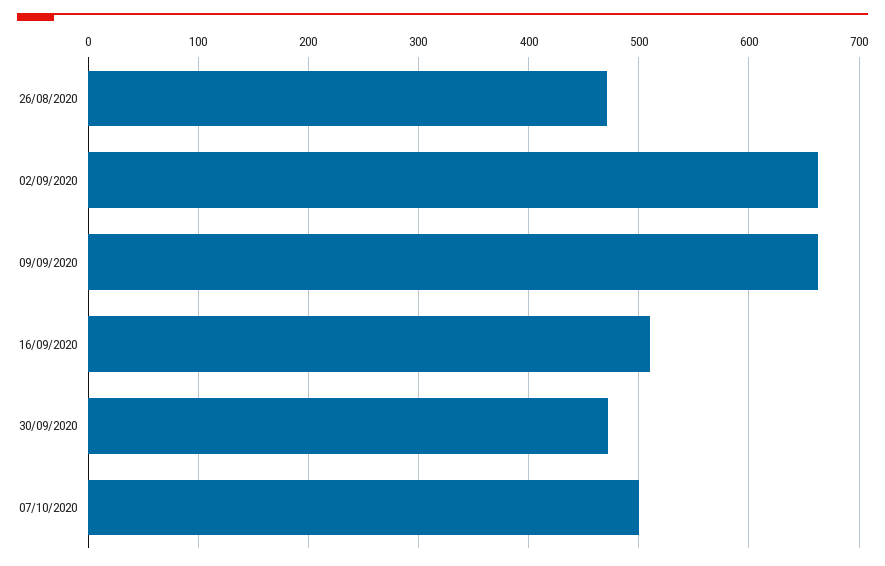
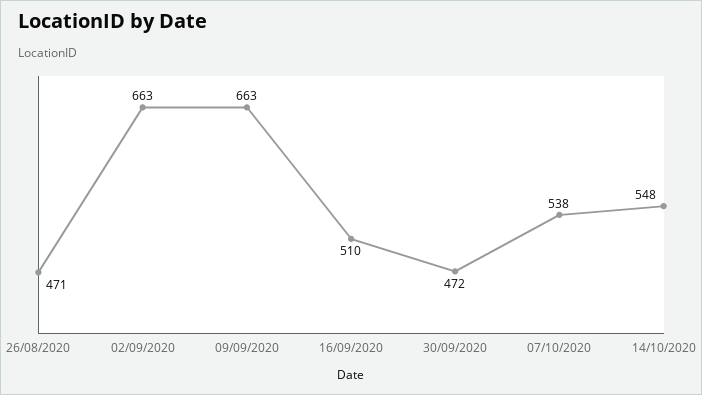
07/10/2020: 500 -> 538
14/10/2020: none -> 548

